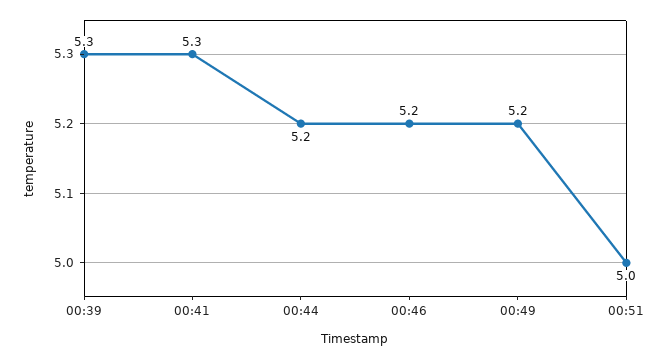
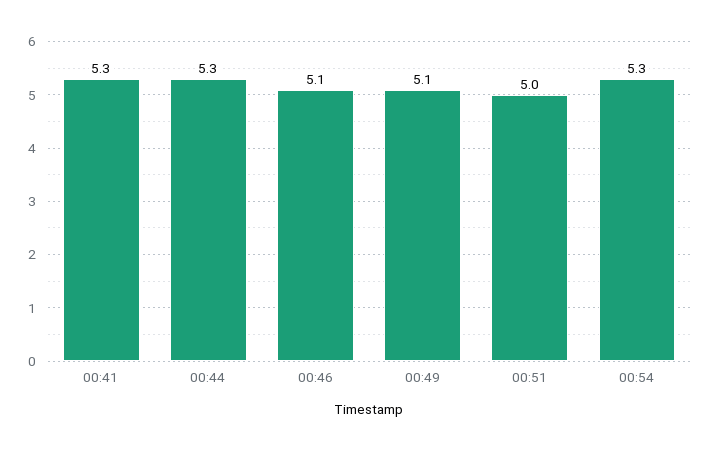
00:39: 5.3 -> none
00:44: 5.2 -> 5.3
00:46: 5.2 -> 5.1
00:49: 5.2 -> 5.1
00:54: none -> 5.3

